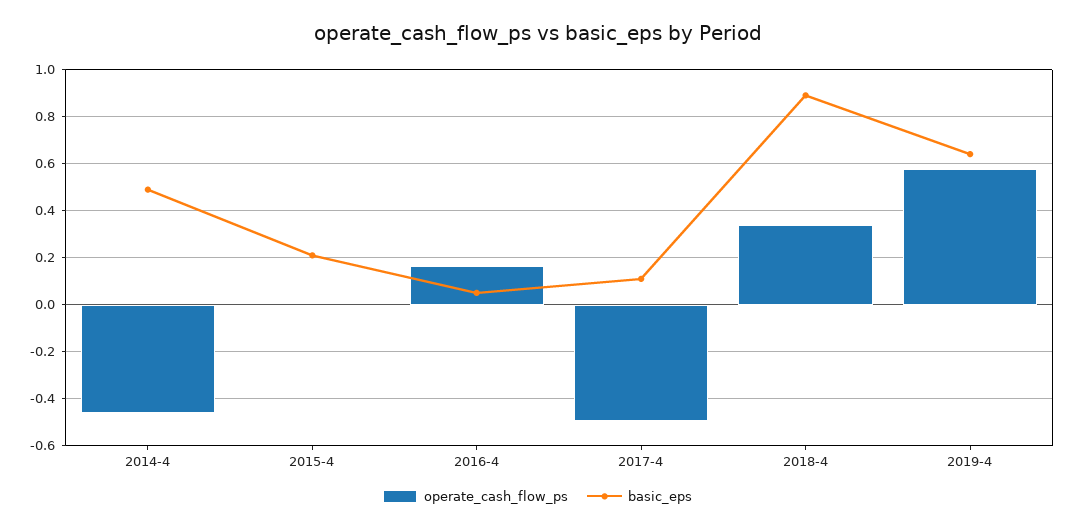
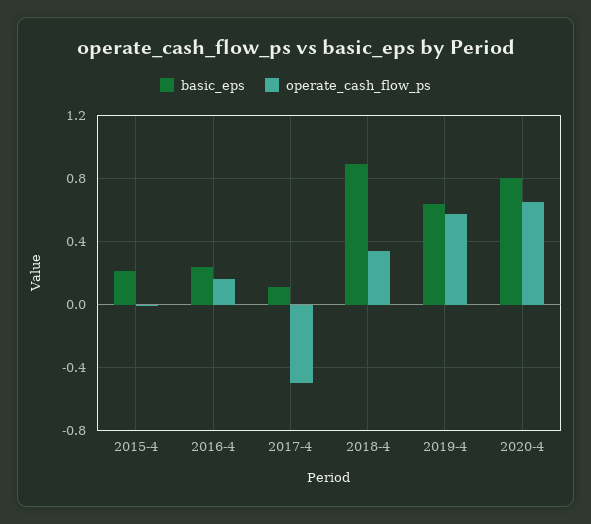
operate_cash_flow_ps, 2014-4: -0.45 -> none
basic_eps, 2014-4: 0.5 -> none
basic_eps, 2016-4: 0.05 -> 0.25
basic_eps, 2020-4: none -> 0.8
operate_cash_flow_ps, 2020-4: none -> 0.65

